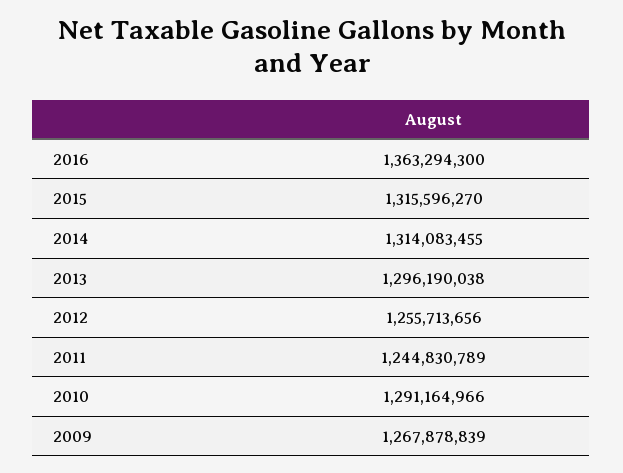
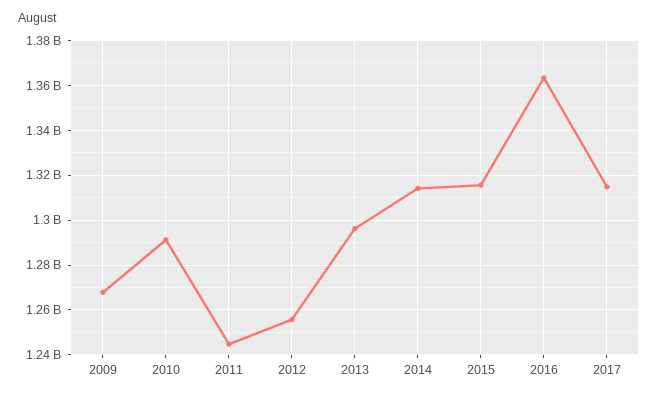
2017: none -> 1315000000

